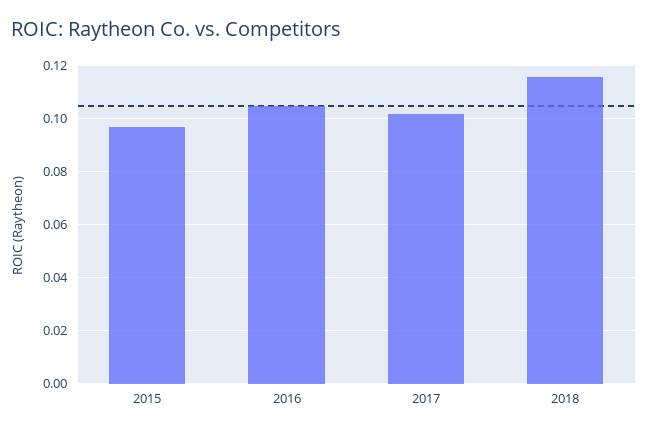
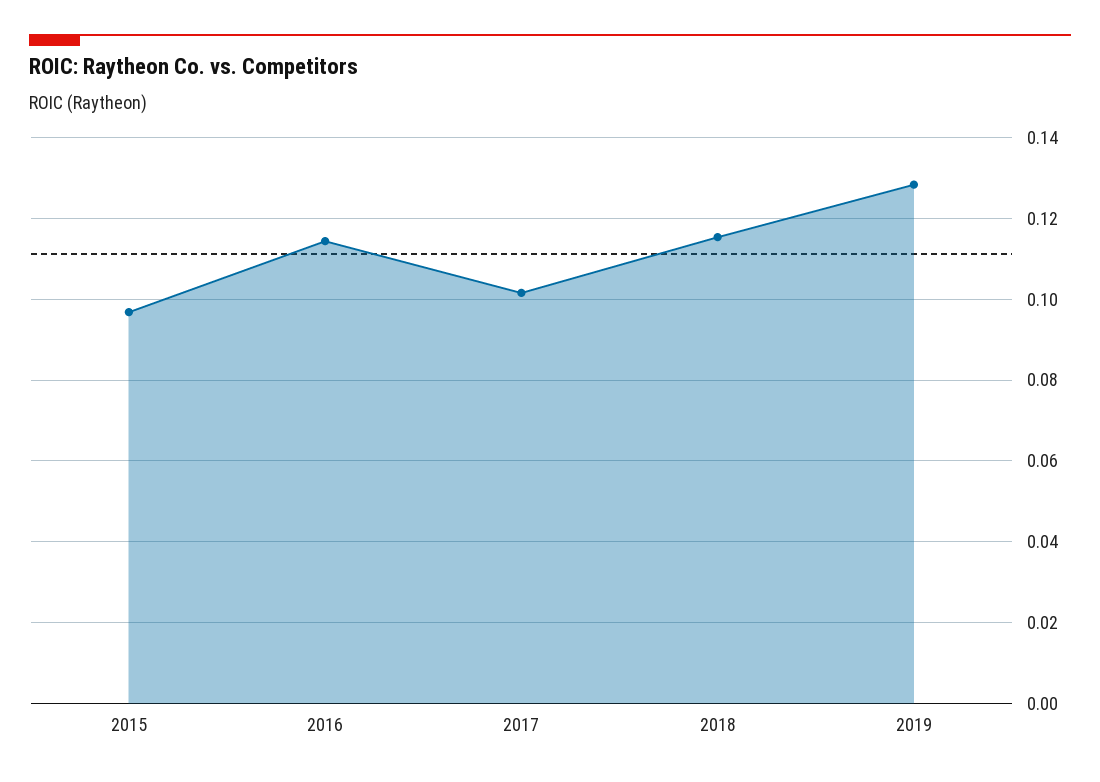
2016: 0.105 -> 0.114
2019: none -> 0.128

